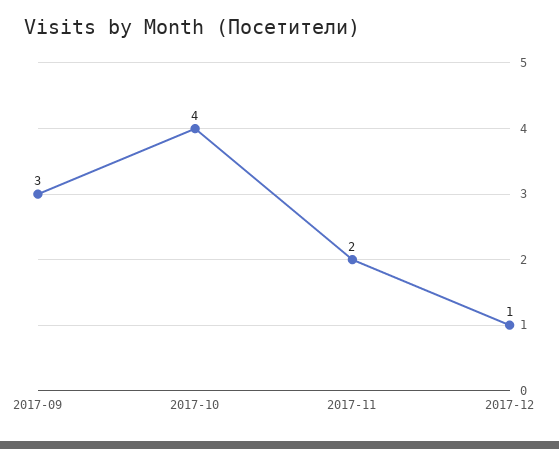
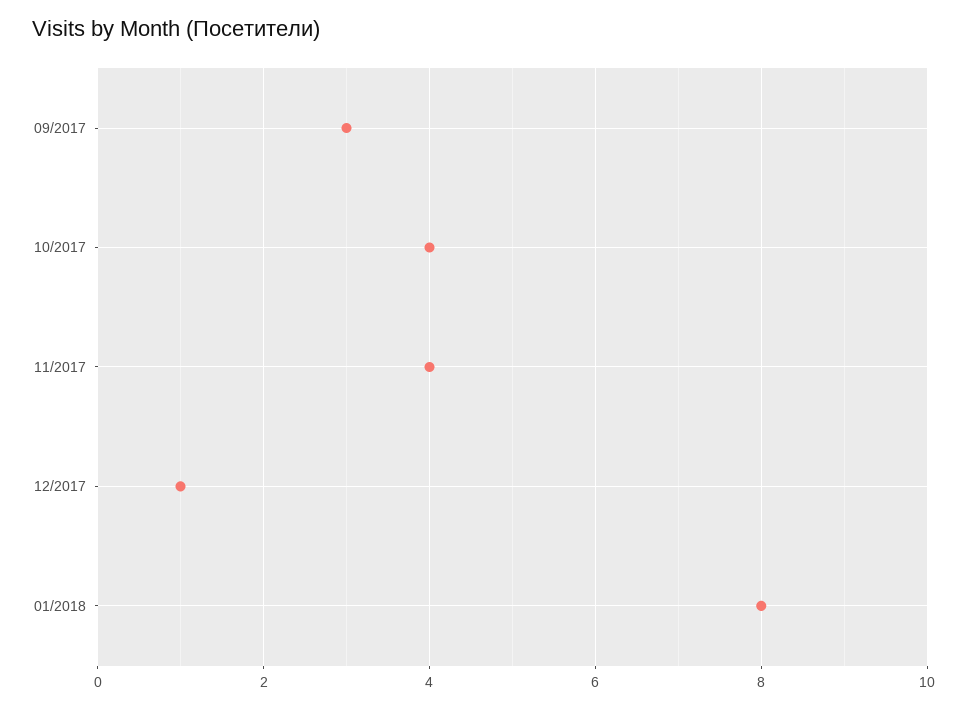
2017-11: 2 -> 4
01/2018: none -> 8

